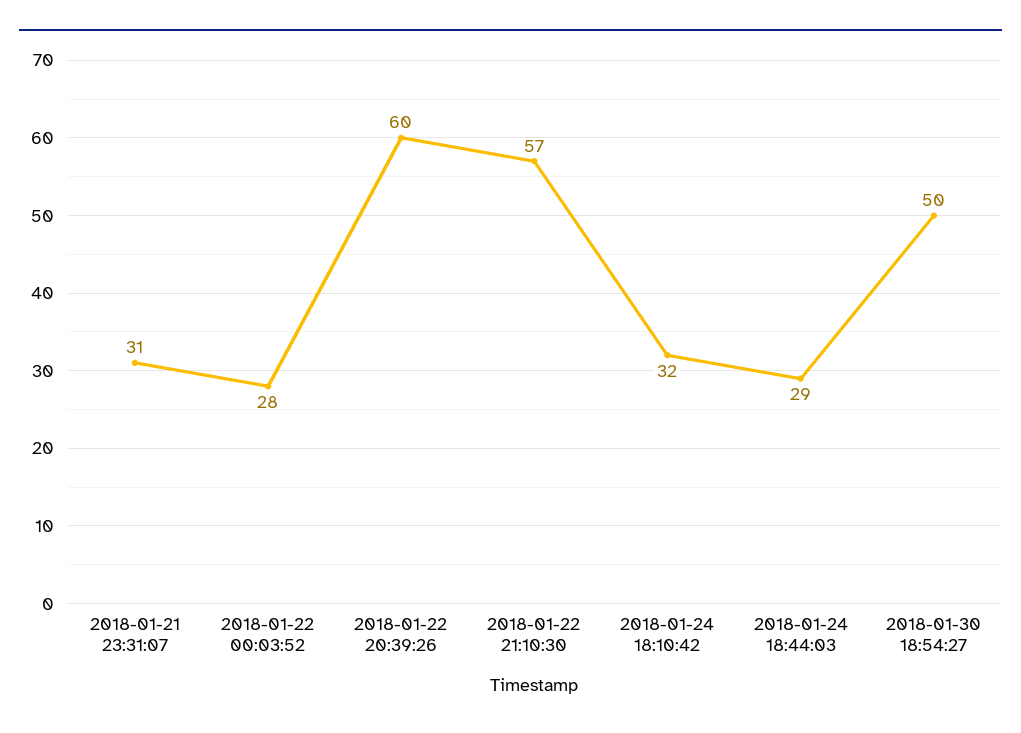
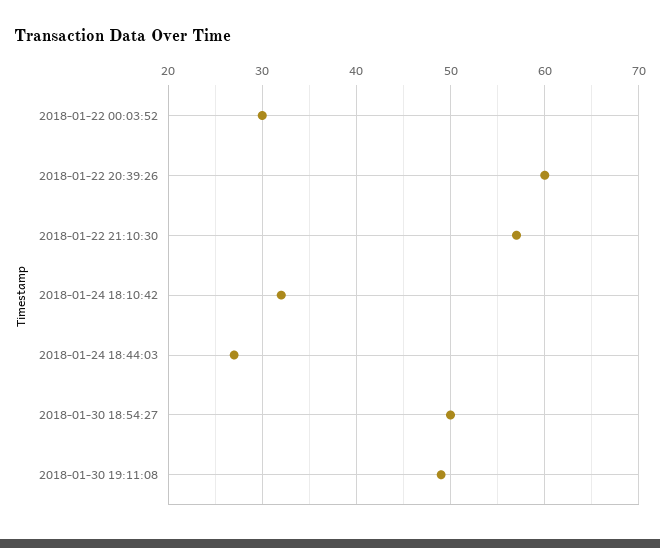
2018-01-21 23:31:07: 31 -> none
2018-01-22 00:03:52: 28 -> 30
2018-01-24 18:44:03: 29 -> 27
2018-01-30 19:11:08: none -> 49

